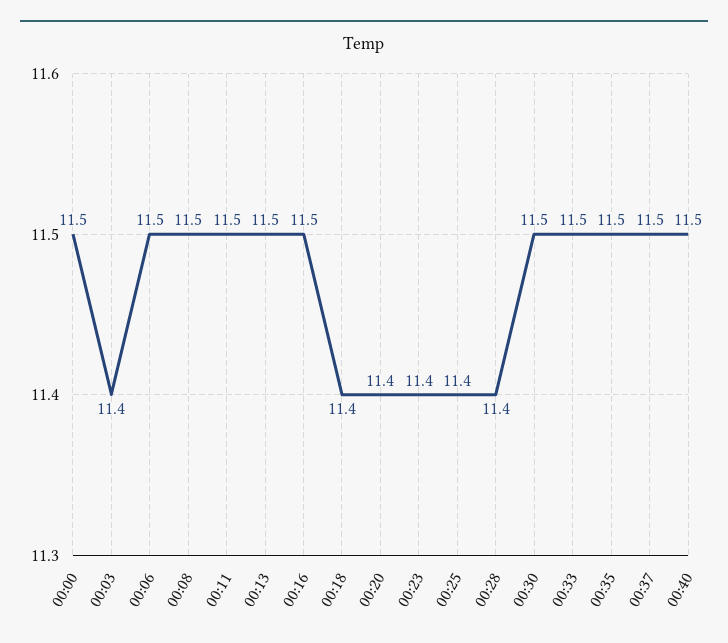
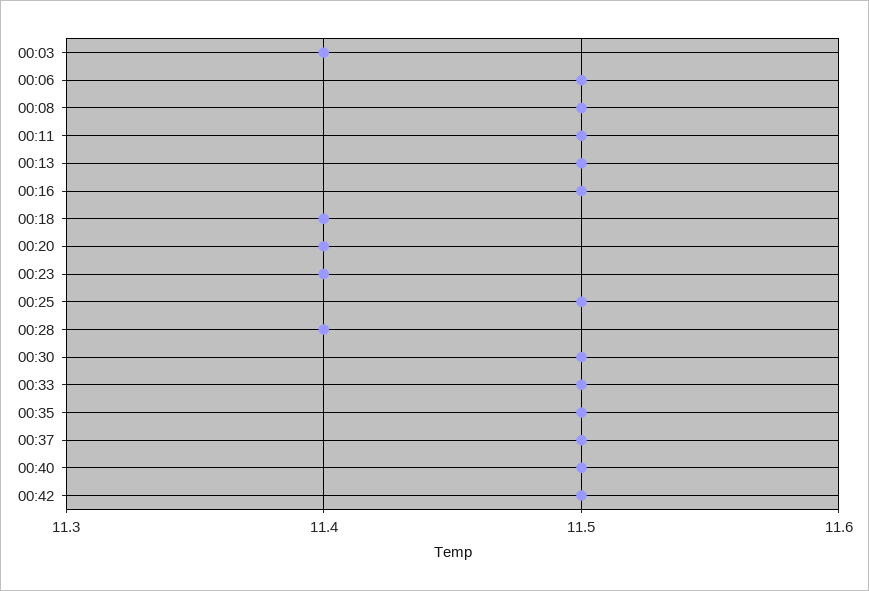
00:00: 11.5 -> none
00:25: 11.4 -> 11.5
00:42: none -> 11.5

